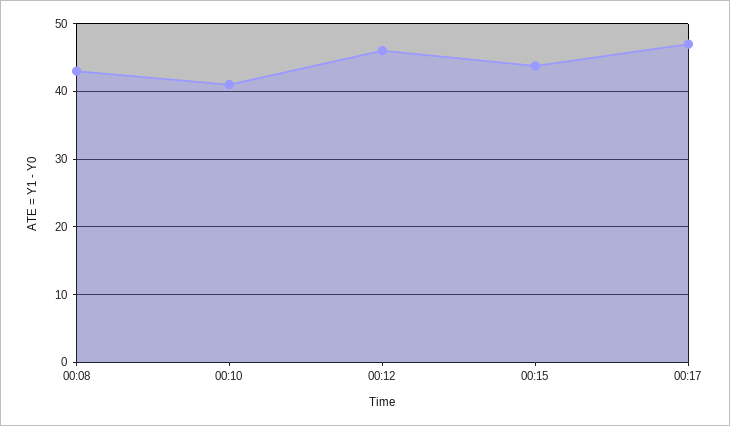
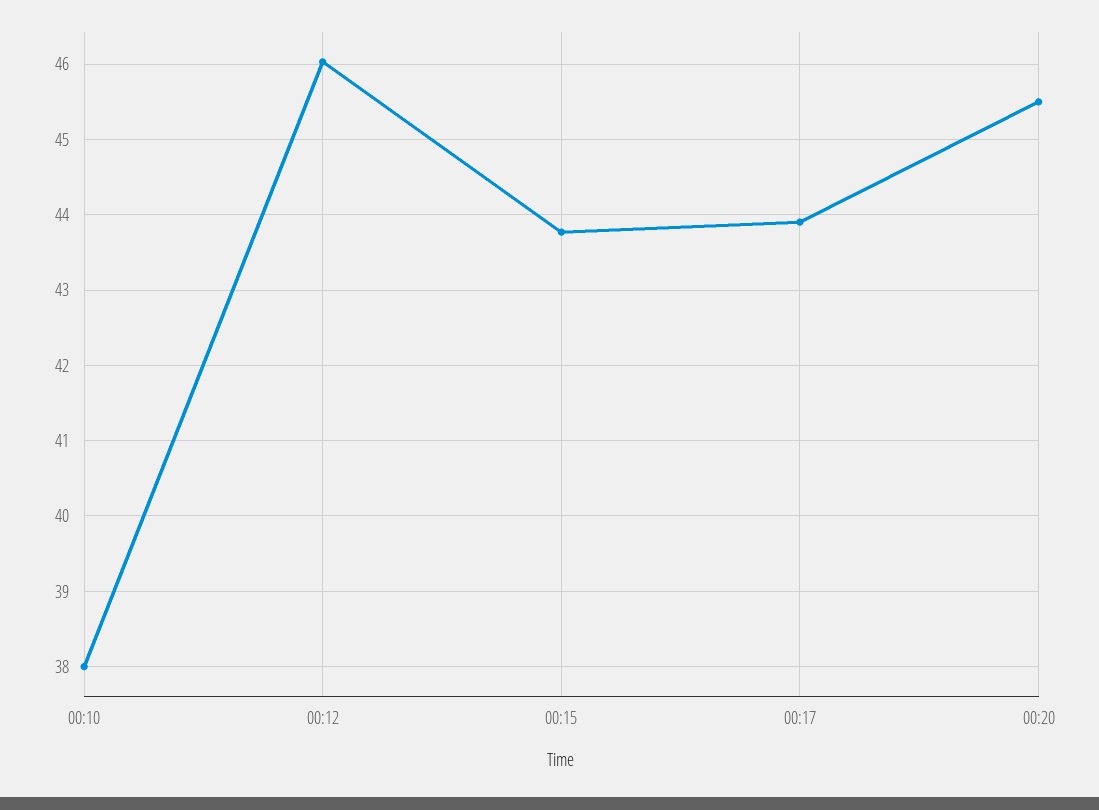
00:08: 43 -> none
00:10: 41 -> 38
00:17: 47 -> 43.9
00:20: none -> 45.5

